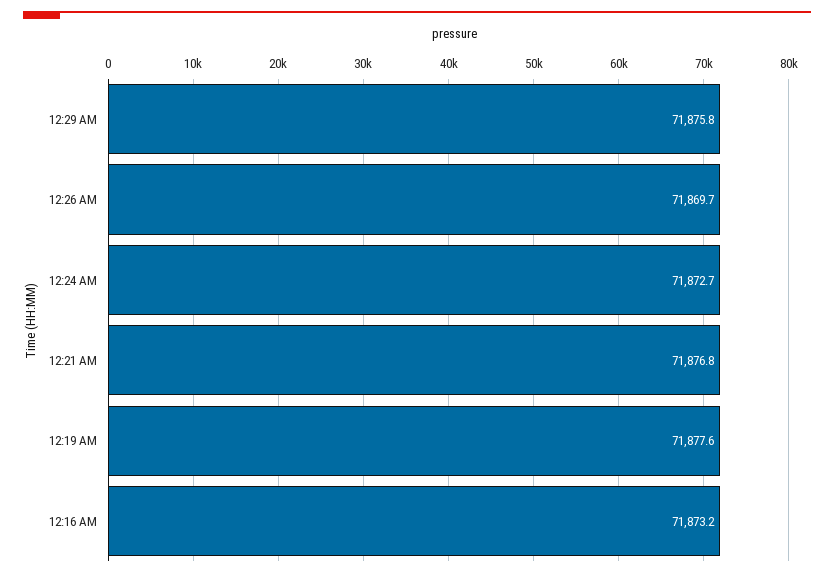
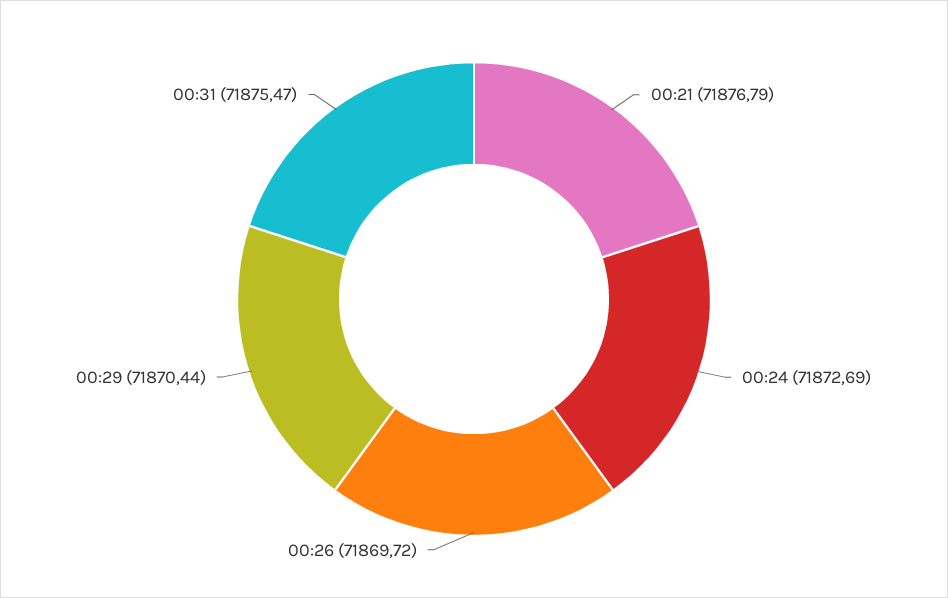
12:29 AM: 71875.8 -> 71870.44
12:19 AM: 71877.6 -> none
12:16 AM: 71873.2 -> none
00:31: none -> 71875.47

